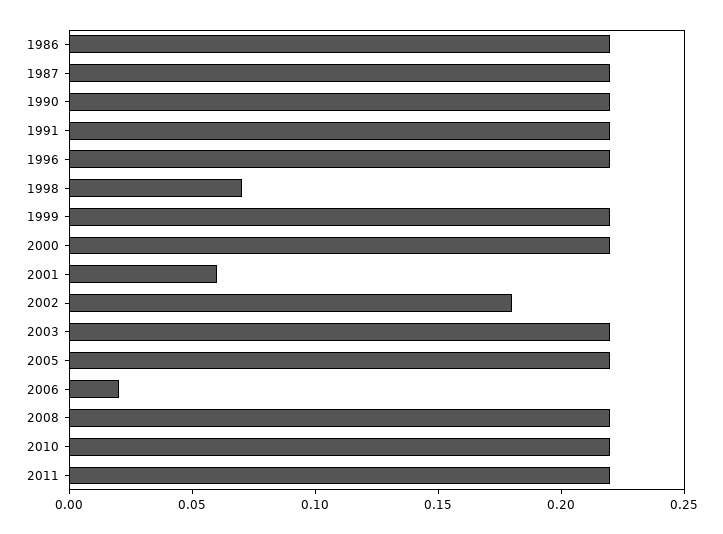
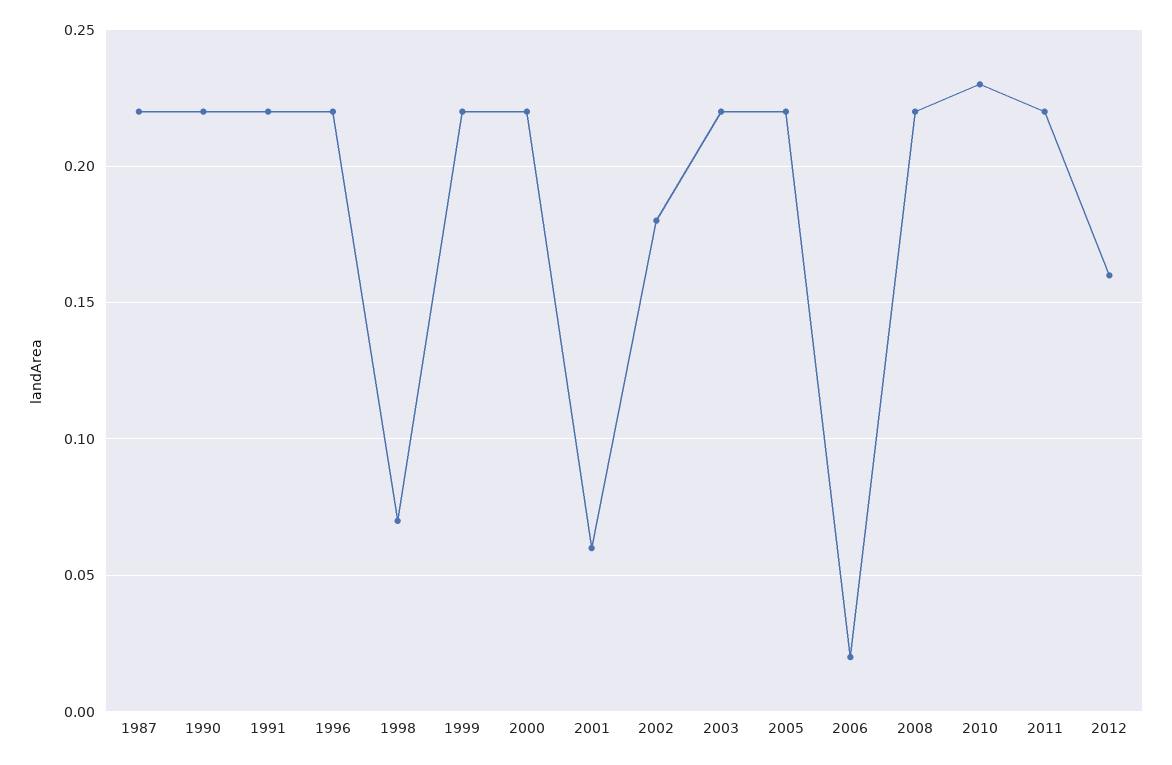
1986: 0.22 -> none
2010: 0.22 -> 0.23
2012: none -> 0.16

